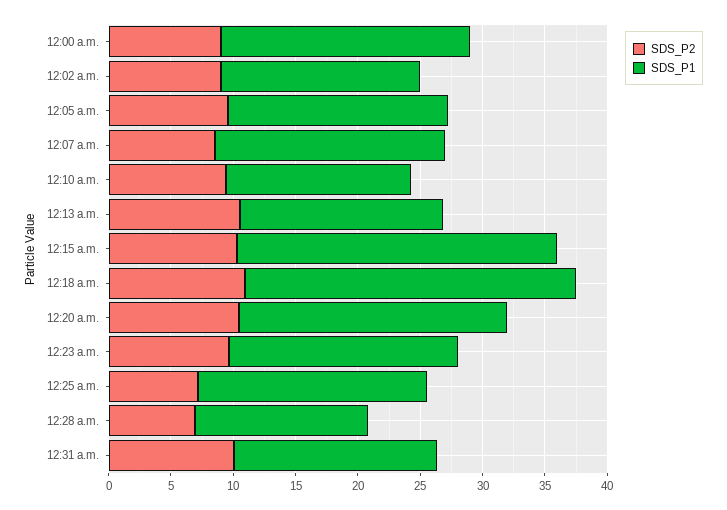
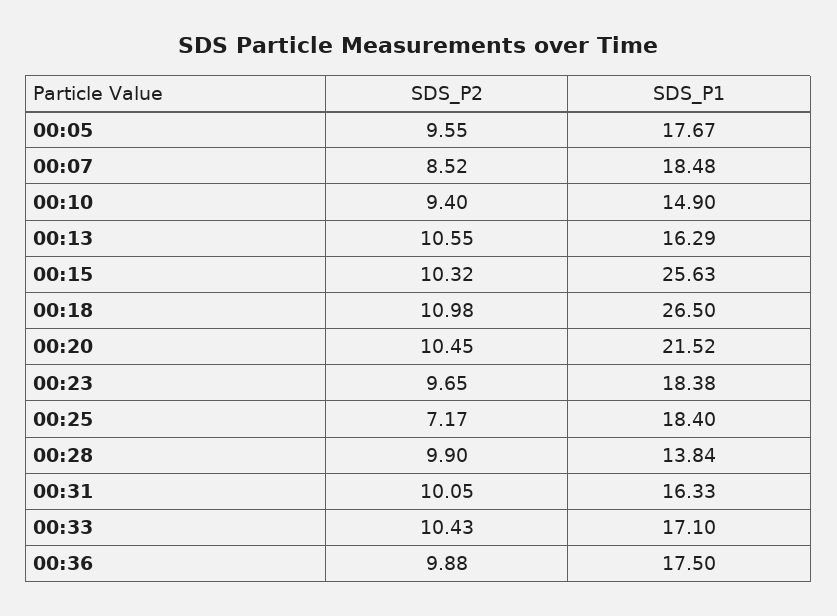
SDS_P2, 12:00 a.m.: 9 -> none
SDS_P1, 12:00 a.m.: 20 -> none
SDS_P2, 12:02 a.m.: 9 -> none
SDS_P1, 12:02 a.m.: 16 -> none
SDS_P2, 12:28 a.m.: 7 -> 9.9
SDS_P2, 00:33: none -> 10.43
SDS_P1, 00:33: none -> 17.1
SDS_P2, 00:36: none -> 9.88
SDS_P1, 00:36: none -> 17.5

